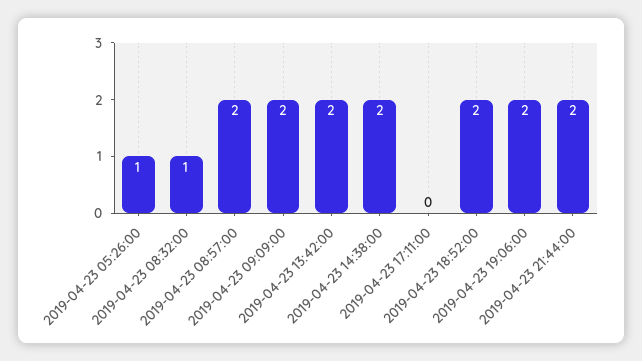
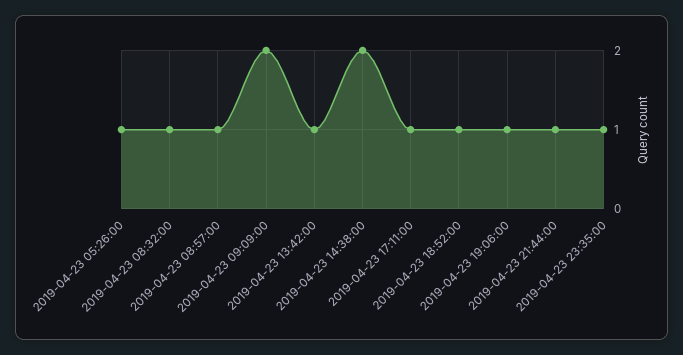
2019-04-23 08:57:00: 2 -> 1
2019-04-23 13:42:00: 2 -> 1
2019-04-23 17:11:00: 0 -> 1
2019-04-23 18:52:00: 2 -> 1
2019-04-23 19:06:00: 2 -> 1
2019-04-23 21:44:00: 2 -> 1
2019-04-23 23:35:00: none -> 1

